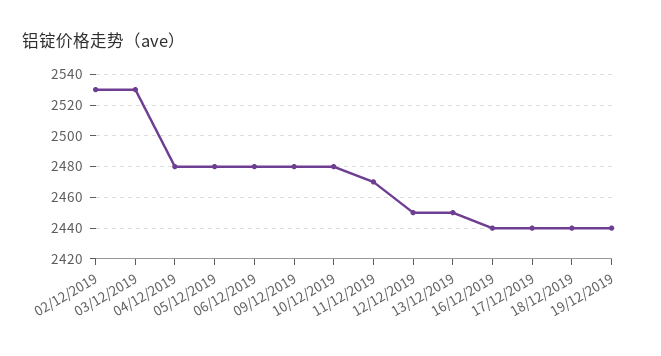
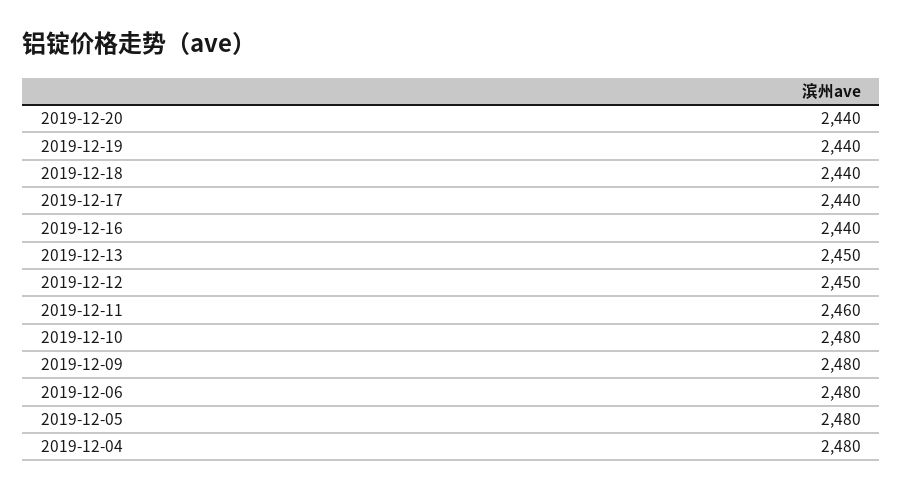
02/12/2019: 2530 -> none
03/12/2019: 2530 -> none
11/12/2019: 2470 -> 2460
2019-12-20: none -> 2440

